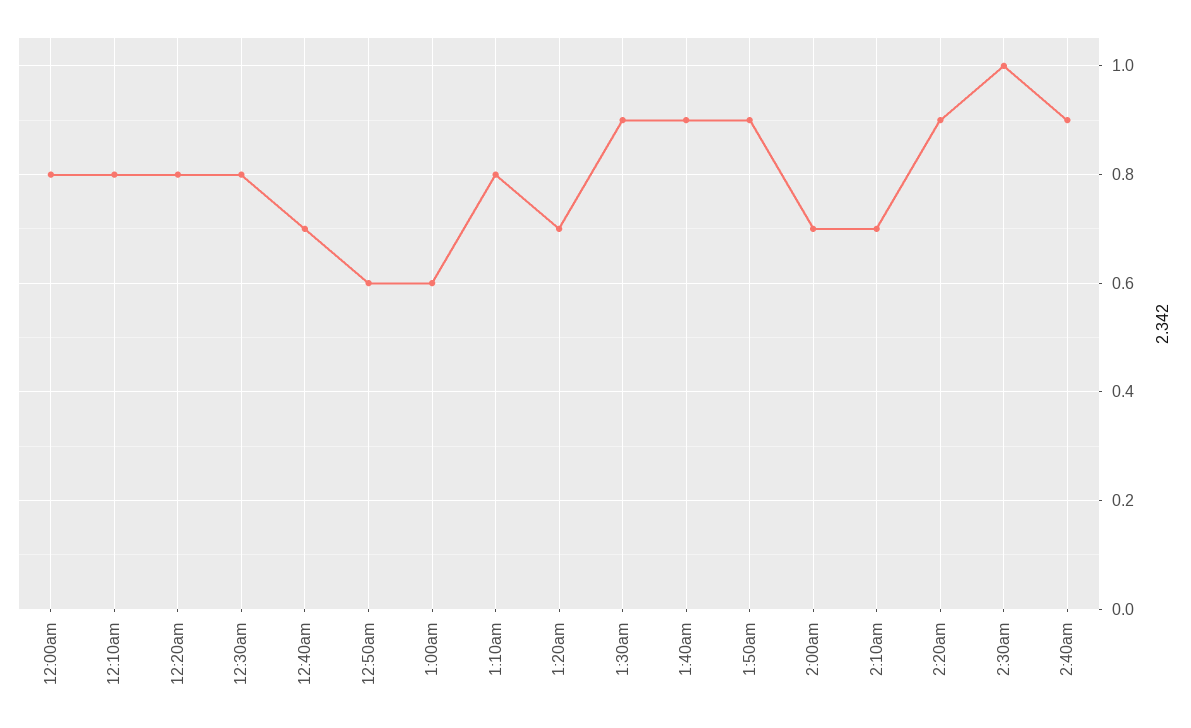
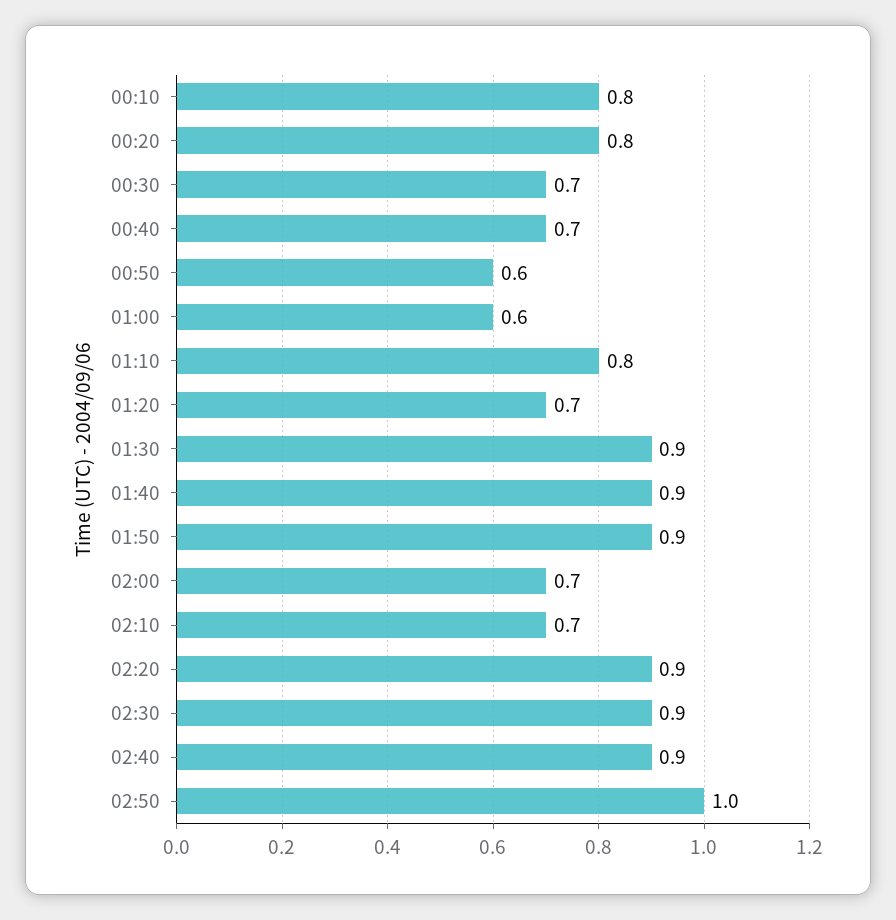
12:00am: 0.8 -> none
12:30am: 0.8 -> 0.7
2:30am: 1 -> 0.9
02:50: none -> 1

